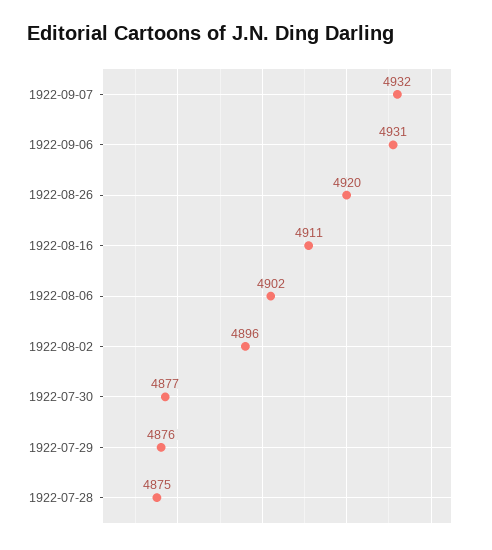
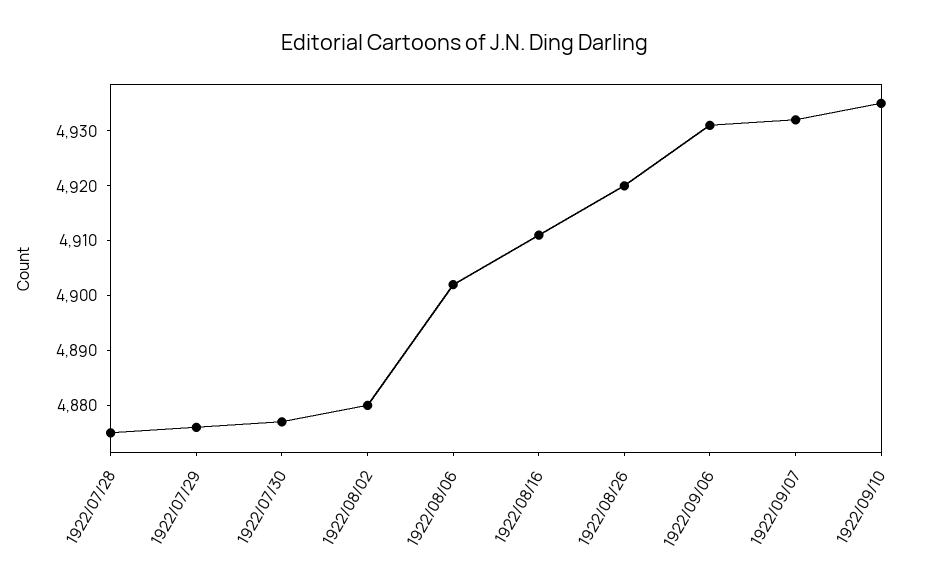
1922-08-02: 4896 -> 4880
1922/09/10: none -> 4935

